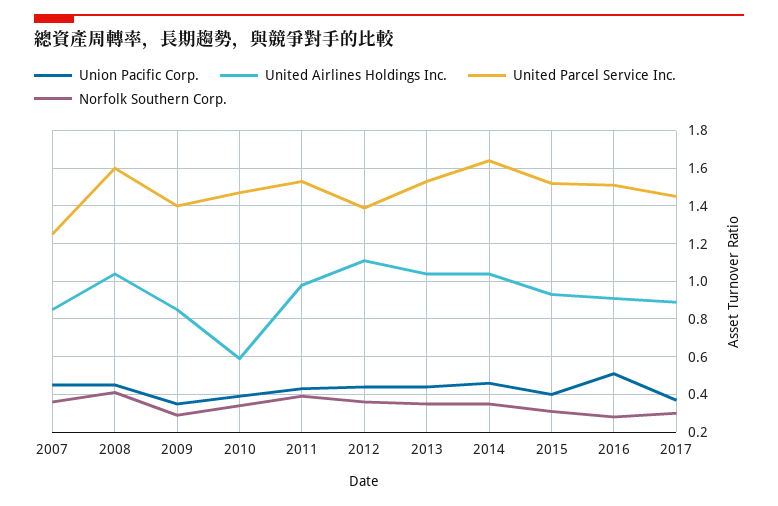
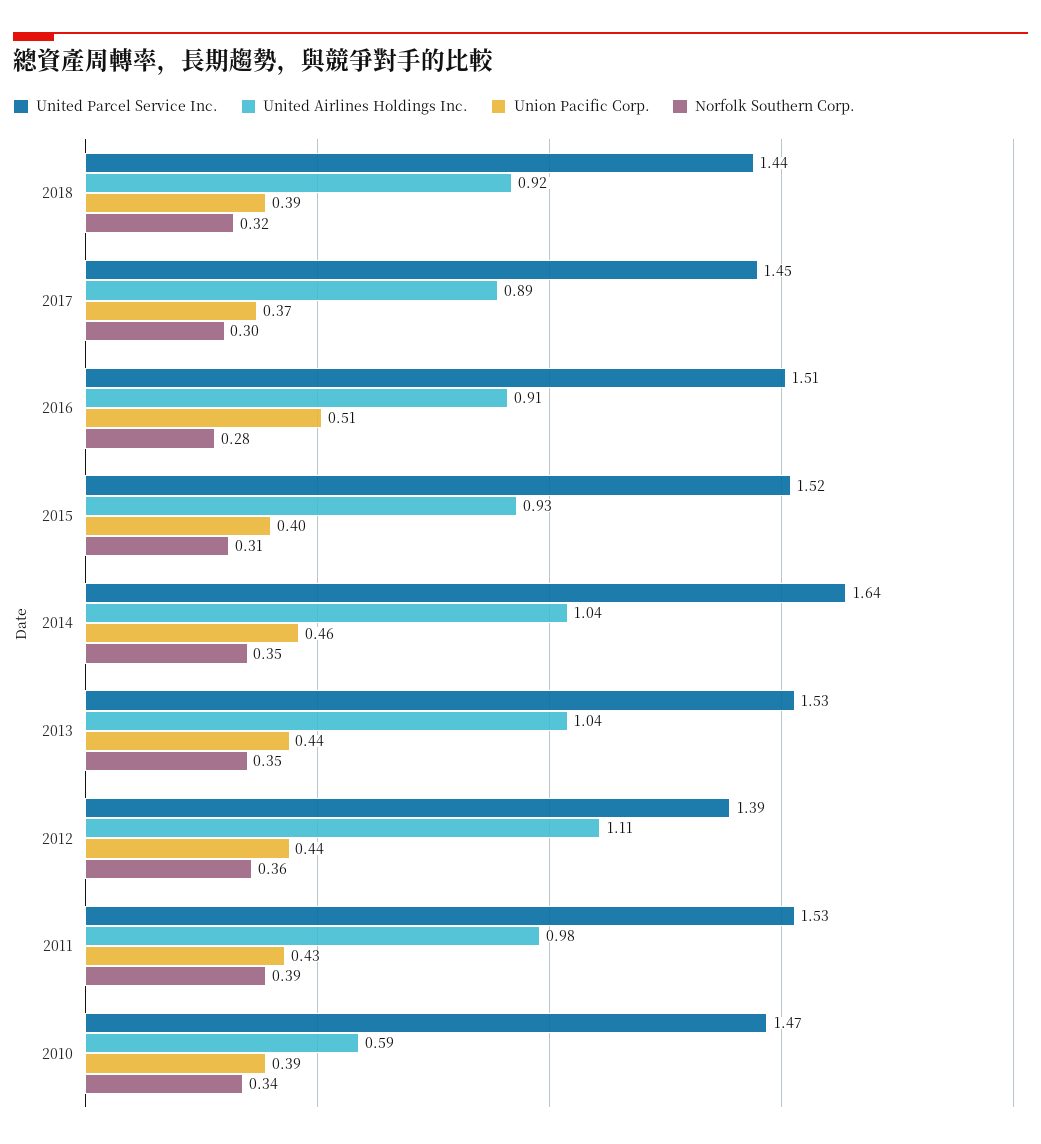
Union Pacific Corp., 2007: 0.45 -> none
United Airlines Holdings Inc., 2007: 0.85 -> none
United Parcel Service Inc., 2007: 1.25 -> none
Norfolk Southern Corp., 2007: 0.35 -> none
Union Pacific Corp., 2008: 0.45 -> none
United Airlines Holdings Inc., 2008: 1.05 -> none
United Parcel Service Inc., 2008: 1.6 -> none
Norfolk Southern Corp., 2008: 0.4 -> none
Union Pacific Corp., 2009: 0.35 -> none
United Airlines Holdings Inc., 2009: 0.85 -> none
United Parcel Service Inc., 2009: 1.4 -> none
Norfolk Southern Corp., 2009: 0.3 -> none
United Parcel Service Inc., 2018: none -> 1.44
United Airlines Holdings Inc., 2018: none -> 0.92
Union Pacific Corp., 2018: none -> 0.39
Norfolk Southern Corp., 2018: none -> 0.32

